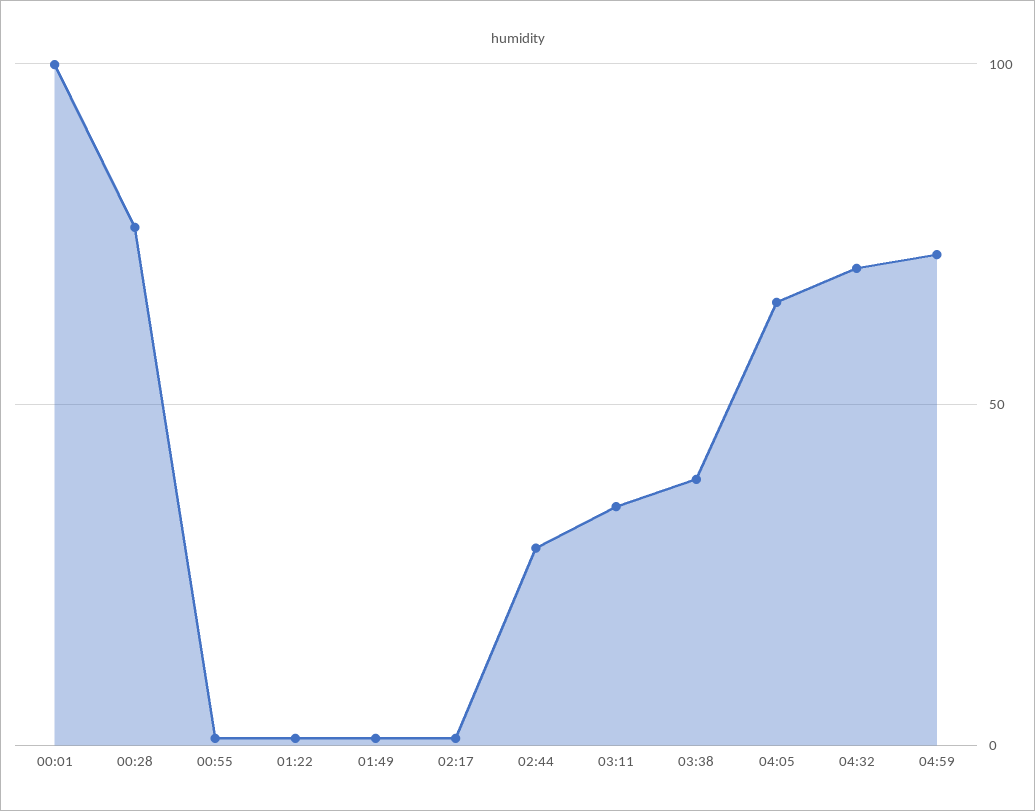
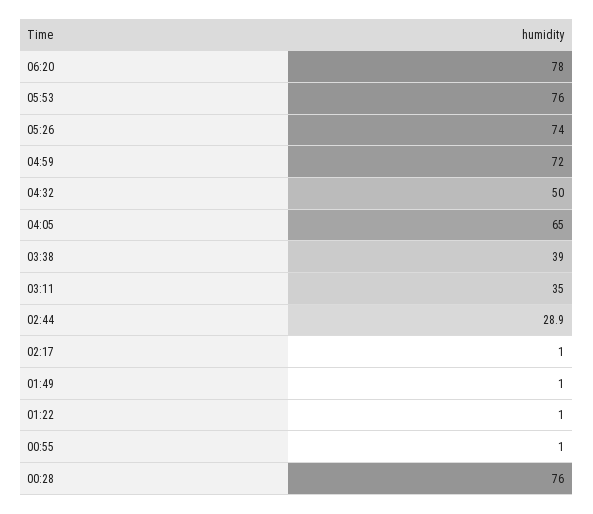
00:01: 100 -> none
04:32: 70 -> 50
06:20: none -> 78
05:53: none -> 76
05:26: none -> 74

